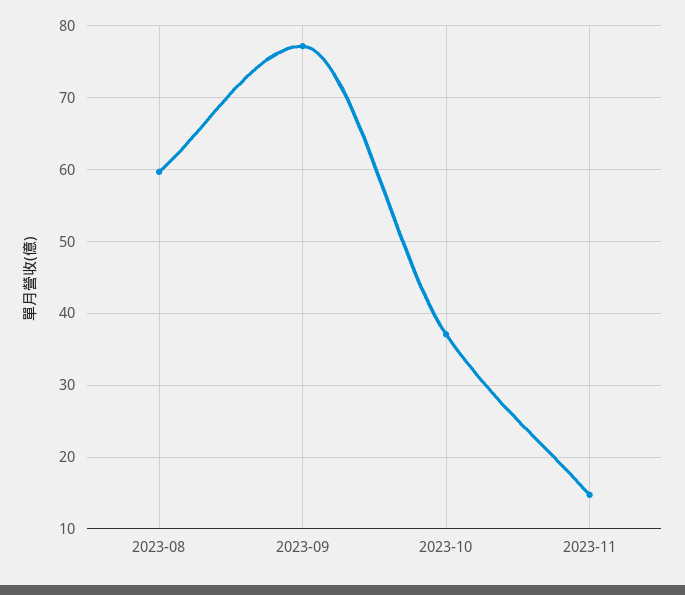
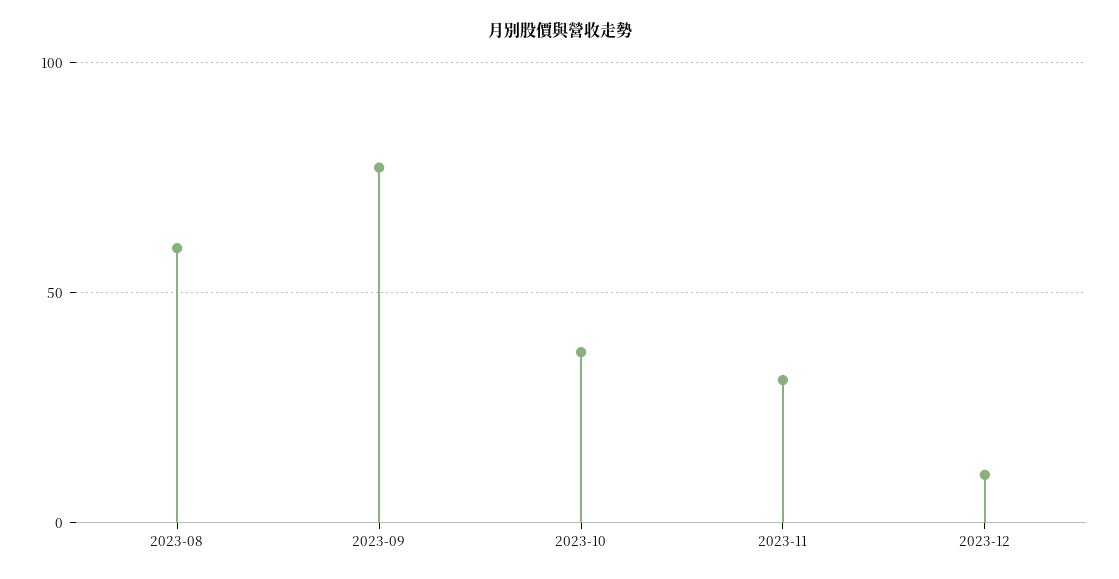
2023-11: 15 -> 30
2023-12: none -> 10

